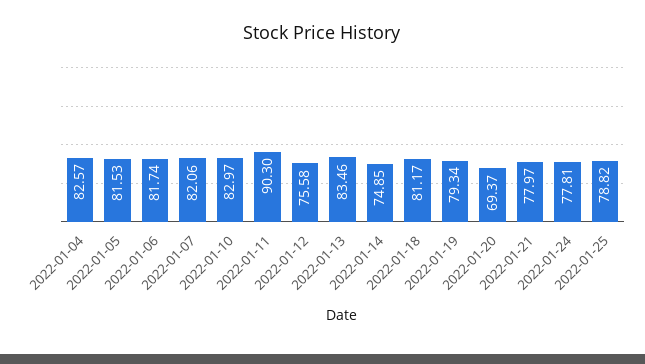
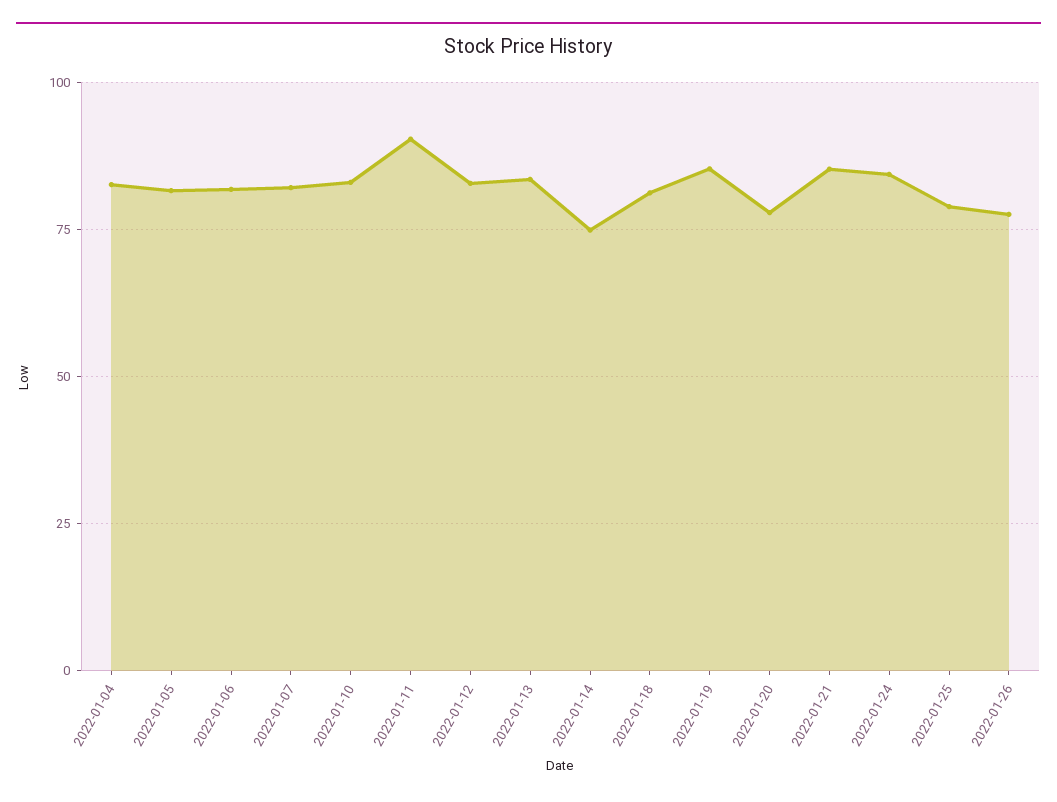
2022-01-12: 75.58 -> 82.5
2022-01-19: 79.34 -> 85
2022-01-20: 69.37 -> 77.5
2022-01-21: 77.97 -> 85
2022-01-24: 77.81 -> 85
2022-01-26: none -> 77.5

